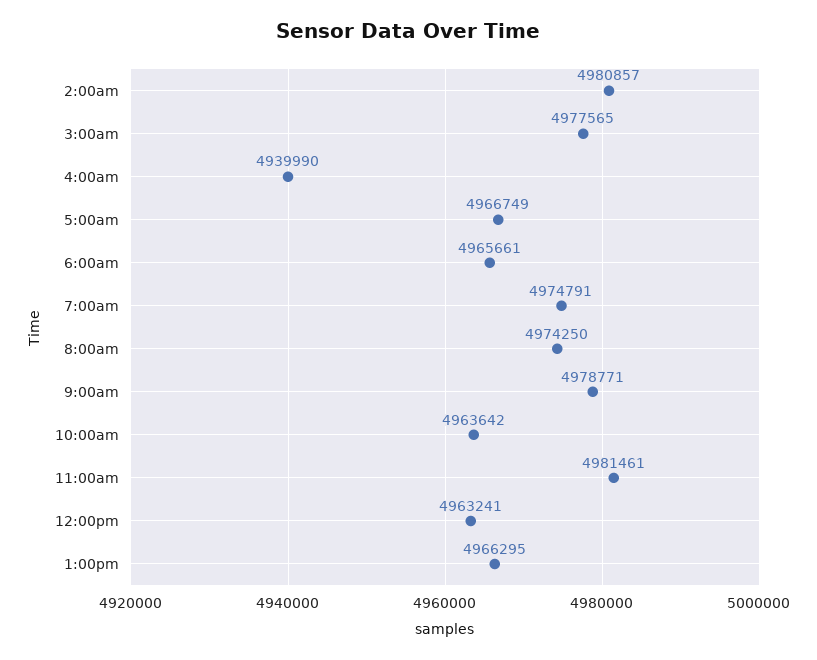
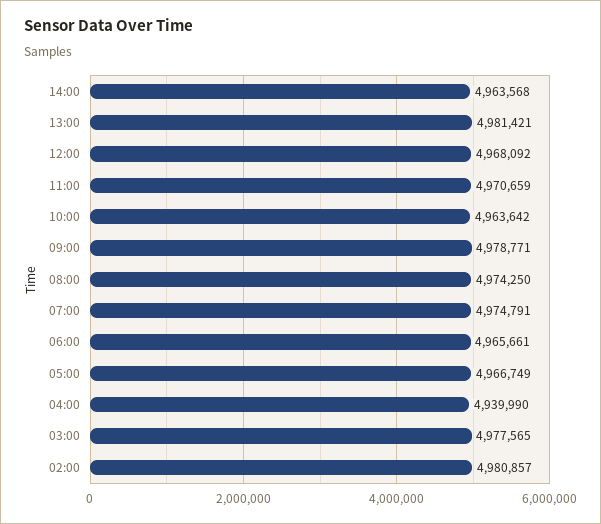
11:00am: 4981461 -> 4970659
12:00pm: 4963241 -> 4968092
1:00pm: 4966295 -> 4981421
14:00: none -> 4963568

